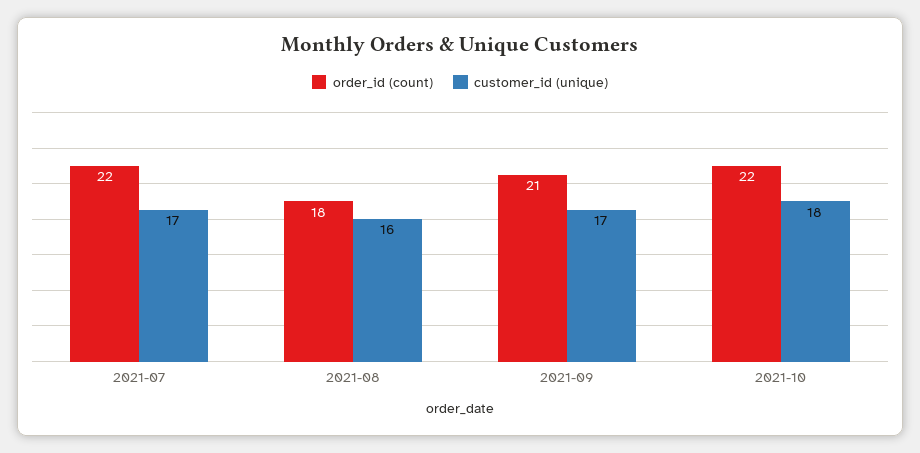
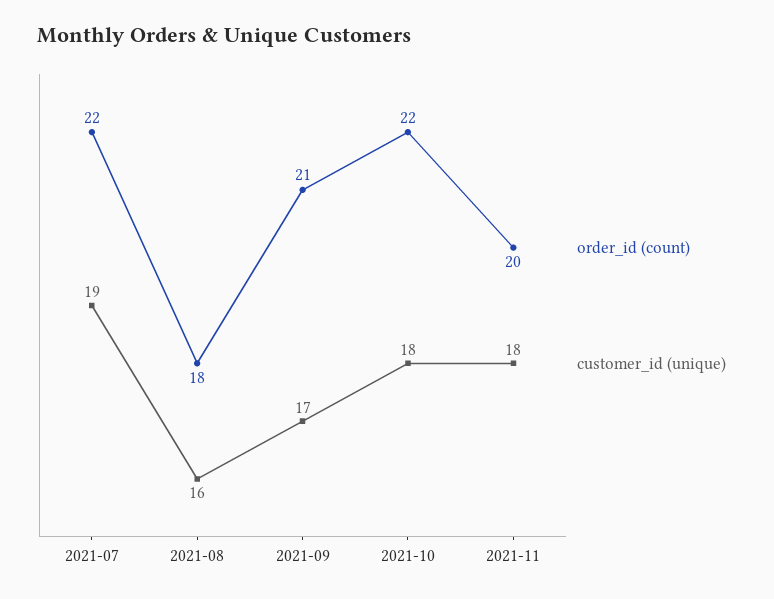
customer_id (unique), 2021-07: 17 -> 19
order_id (count), 2021-11: none -> 20
customer_id (unique), 2021-11: none -> 18

